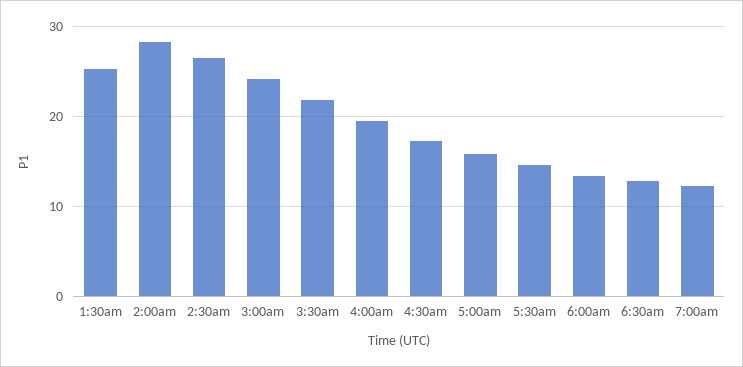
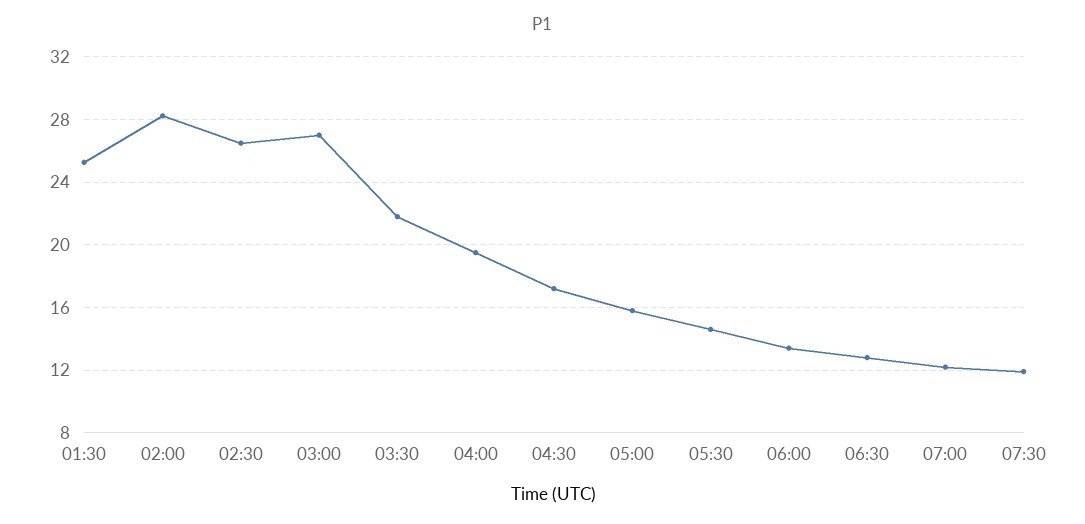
3:00am: 24 -> 27
07:30: none -> 12

